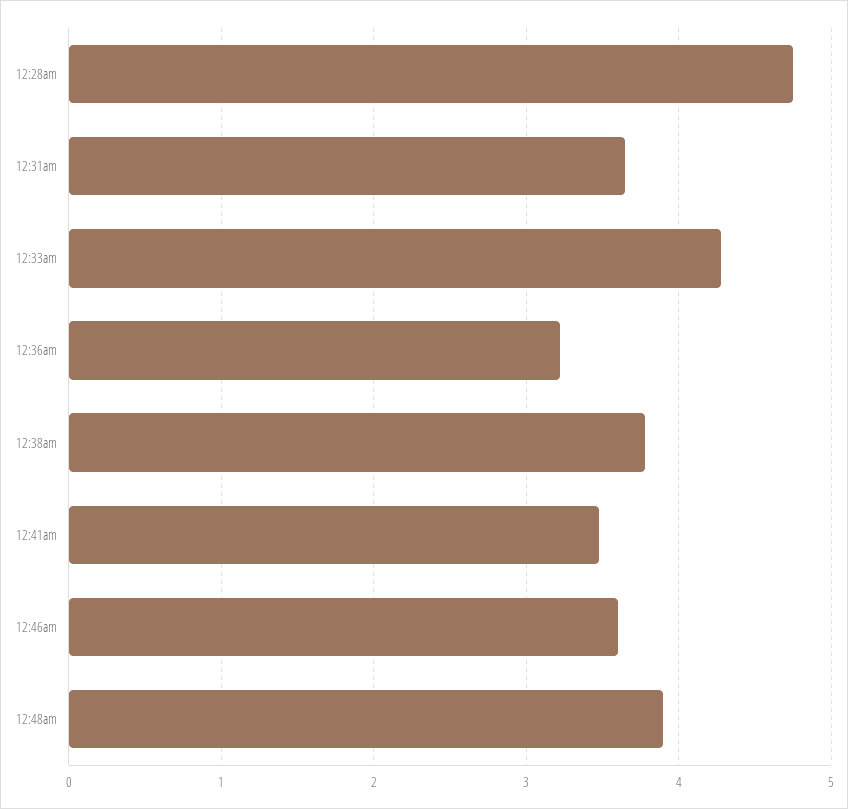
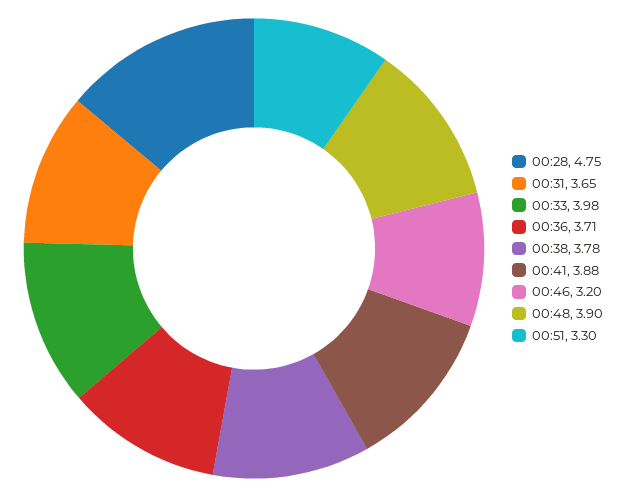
12:33am: 4.3 -> 3.98
12:36am: 3.2 -> 3.71
12:41am: 3.5 -> 3.88
12:46am: 3.6 -> 3.2
00:51: none -> 3.3

